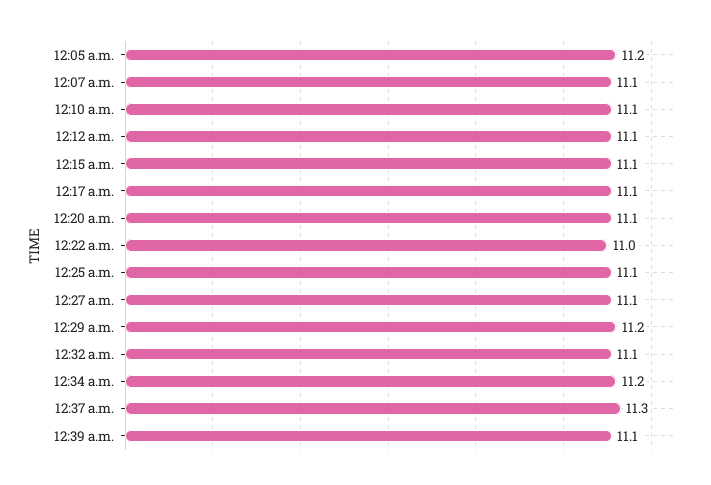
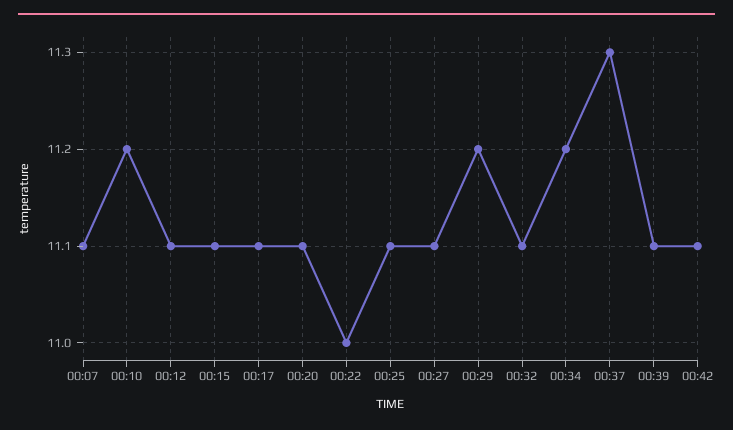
12:05 a.m.: 11.2 -> none
12:10 a.m.: 11.1 -> 11.2
00:42: none -> 11.1

